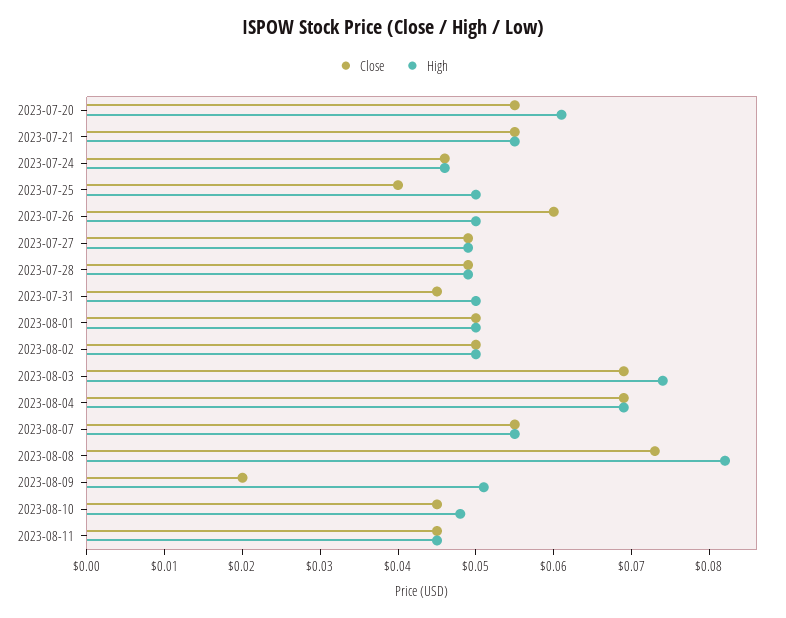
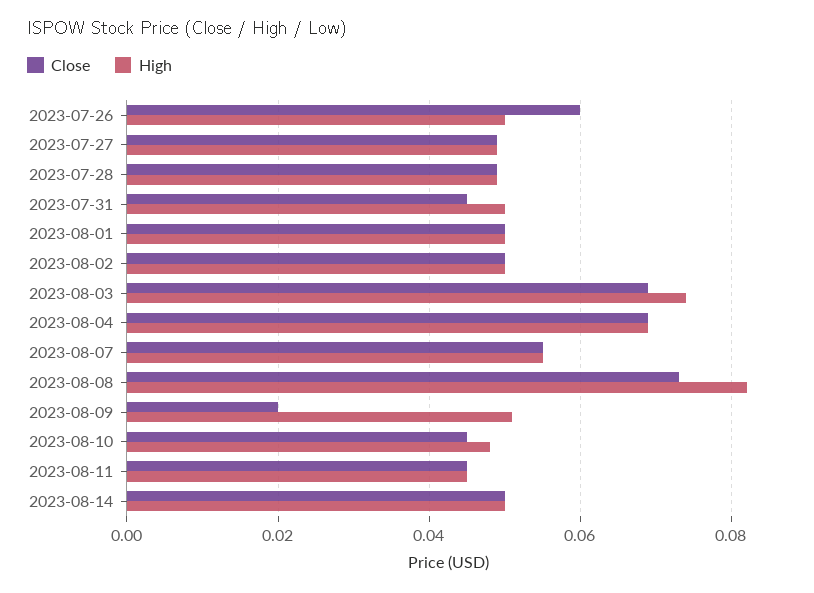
Close, 2023-07-20: 0.055 -> none
High, 2023-07-20: 0.06 -> none
Close, 2023-07-21: 0.055 -> none
High, 2023-07-21: 0.055 -> none
Close, 2023-07-24: 0.045 -> none
High, 2023-07-24: 0.045 -> none
Close, 2023-07-25: 0.04 -> none
High, 2023-07-25: 0.05 -> none
Close, 2023-08-14: none -> 0.05
High, 2023-08-14: none -> 0.05

